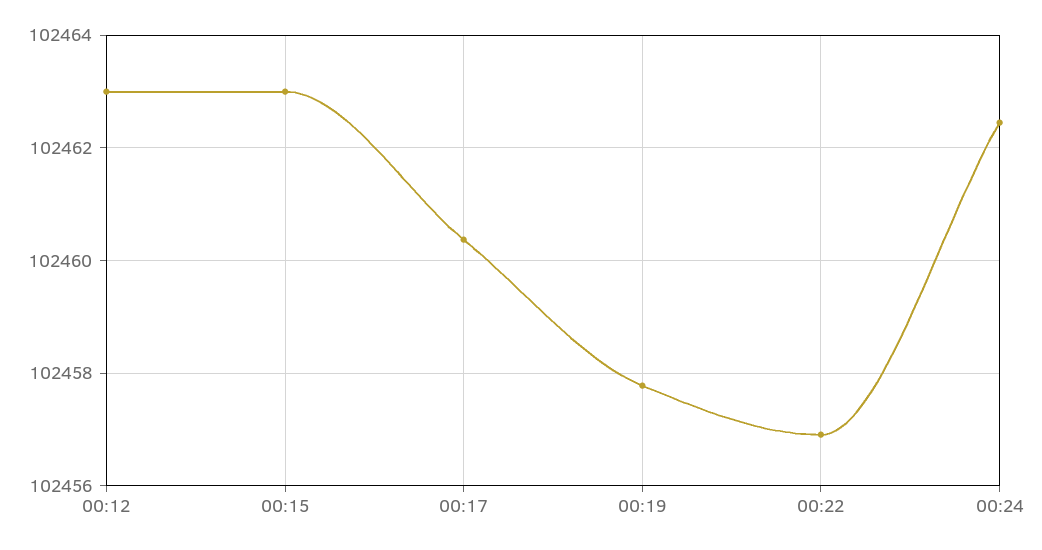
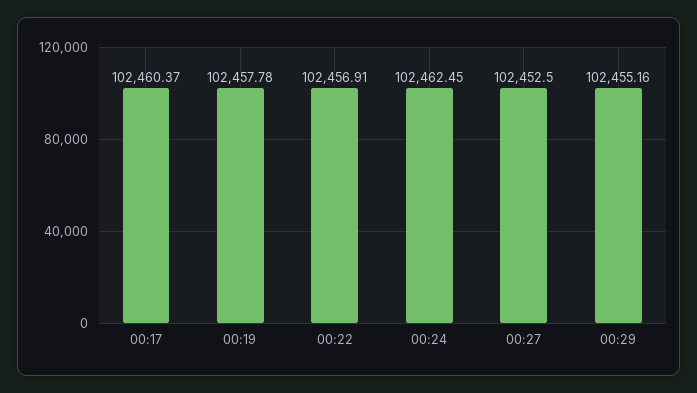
00:12: 102463 -> none
00:15: 102463 -> none
00:27: none -> 102452.5
00:29: none -> 102455.16

